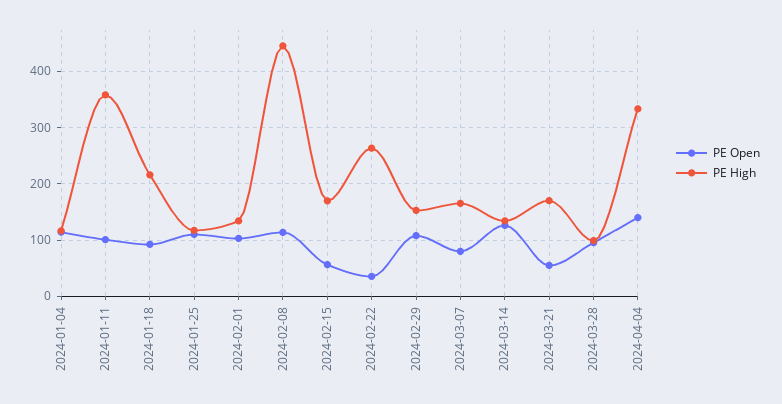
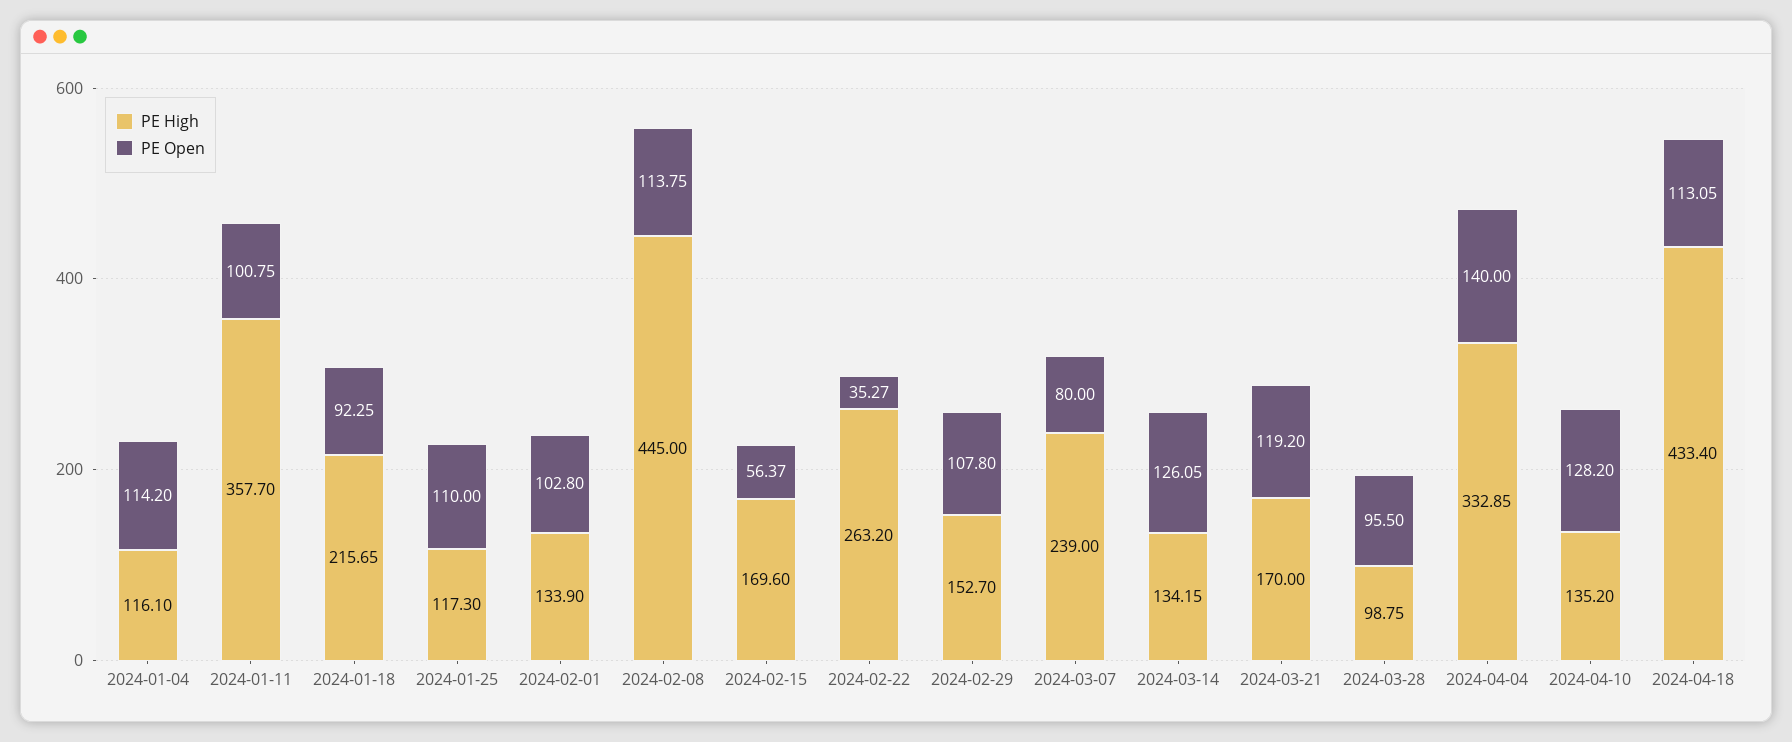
PE High, 2024-03-07: 160 -> 239
PE Open, 2024-03-21: 60 -> 119.2
PE High, 2024-04-10: none -> 135.2
PE Open, 2024-04-10: none -> 128.2
PE High, 2024-04-18: none -> 433.4
PE Open, 2024-04-18: none -> 113.05

